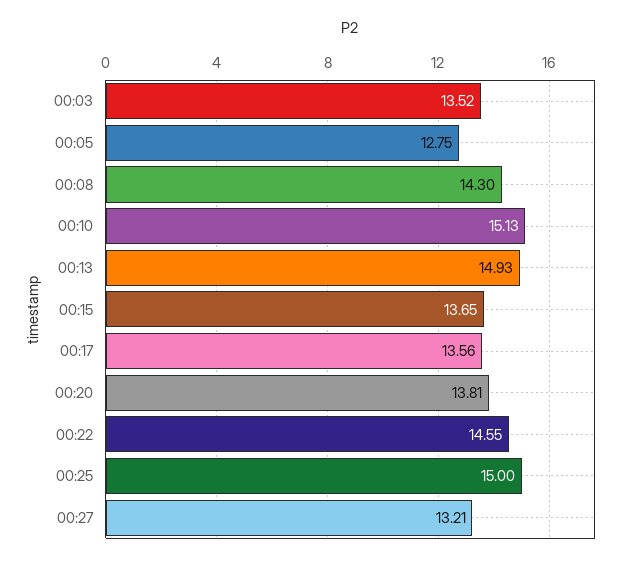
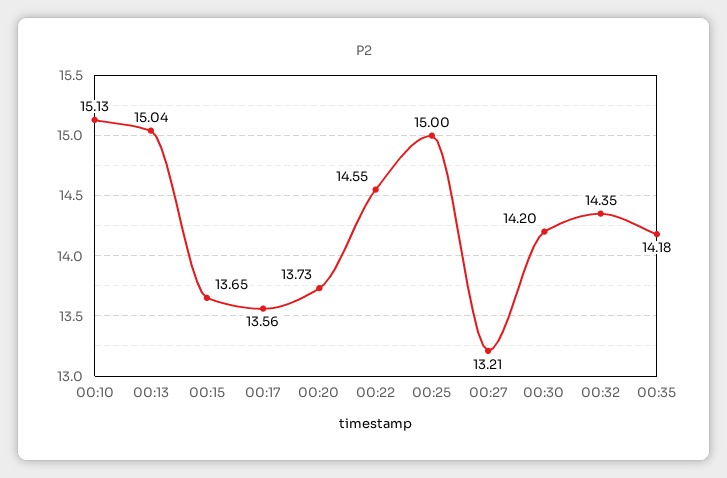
00:03: 13.52 -> none
00:05: 12.75 -> none
00:08: 14.3 -> none
00:13: 14.93 -> 15.04
00:20: 13.81 -> 13.73
00:30: none -> 14.2
00:32: none -> 14.35
00:35: none -> 14.18

